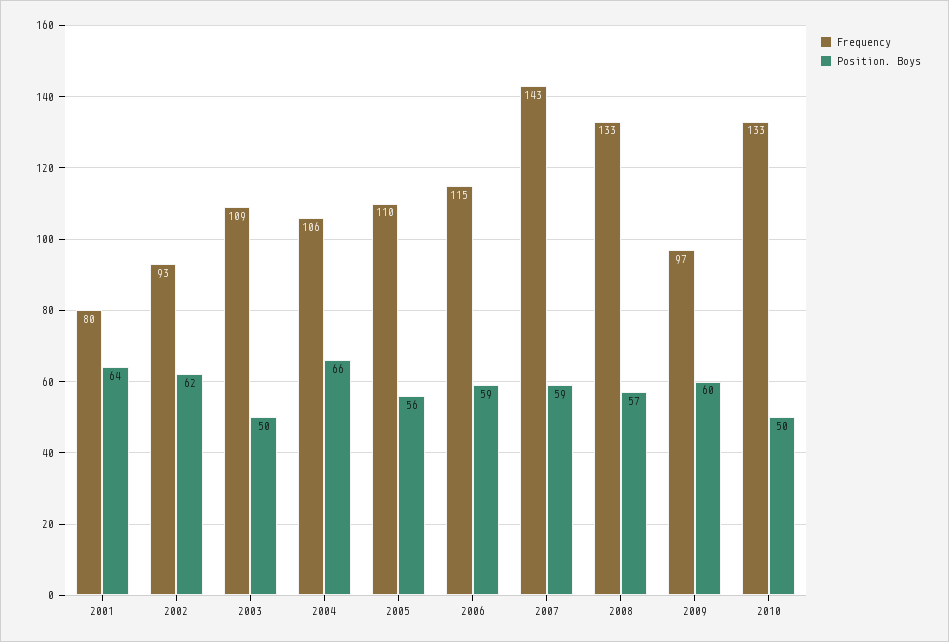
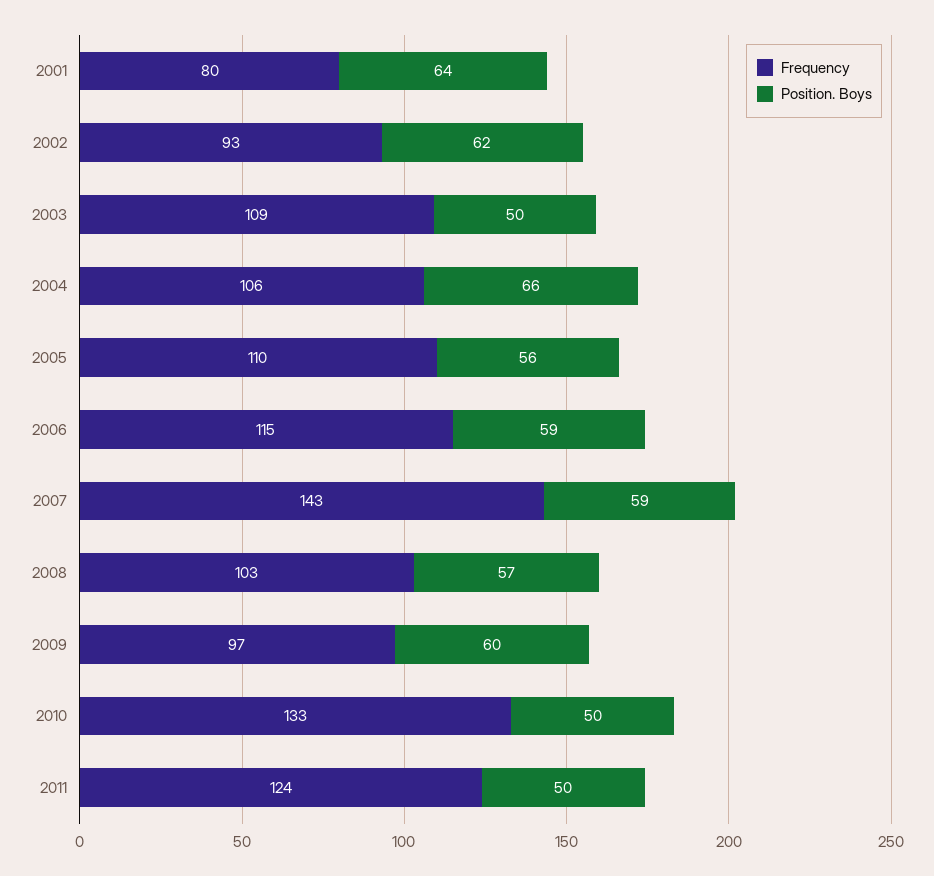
Frequency, 2008: 133 -> 103
Frequency, 2011: none -> 124
Position. Boys, 2011: none -> 50

